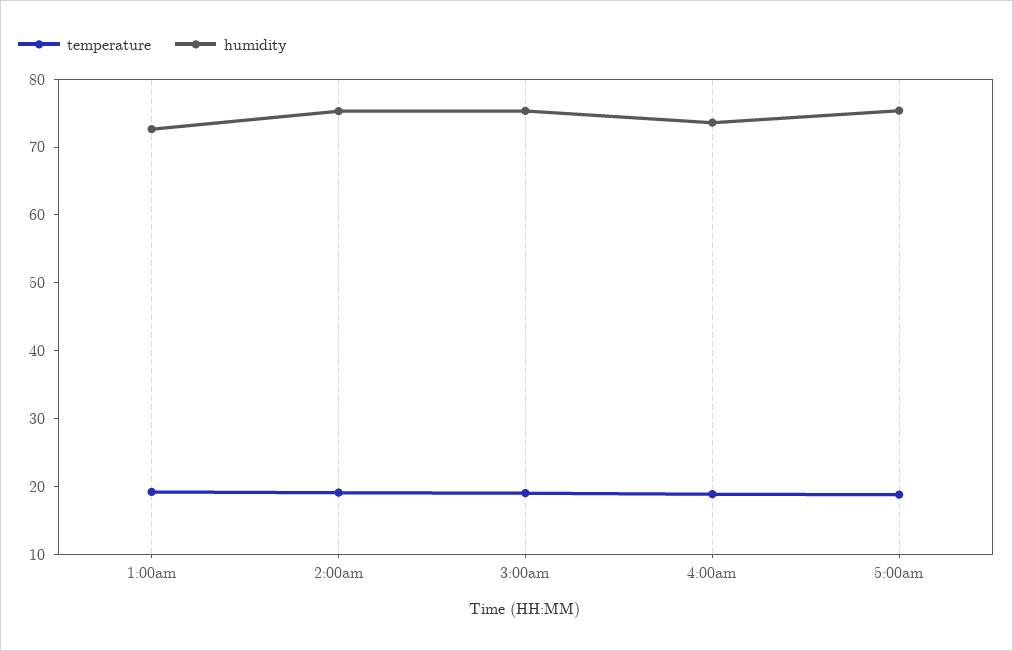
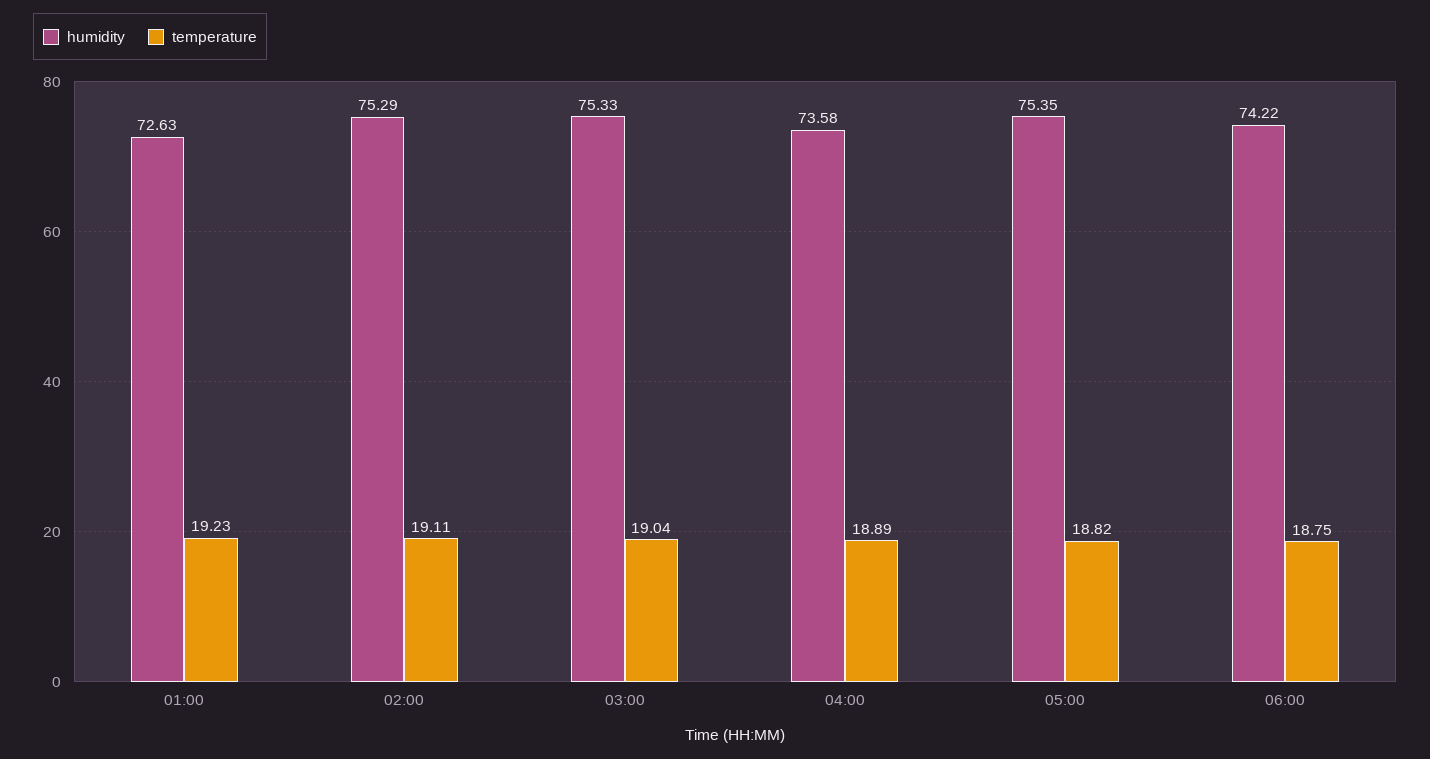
humidity, 06:00: none -> 74.22
temperature, 06:00: none -> 18.75

